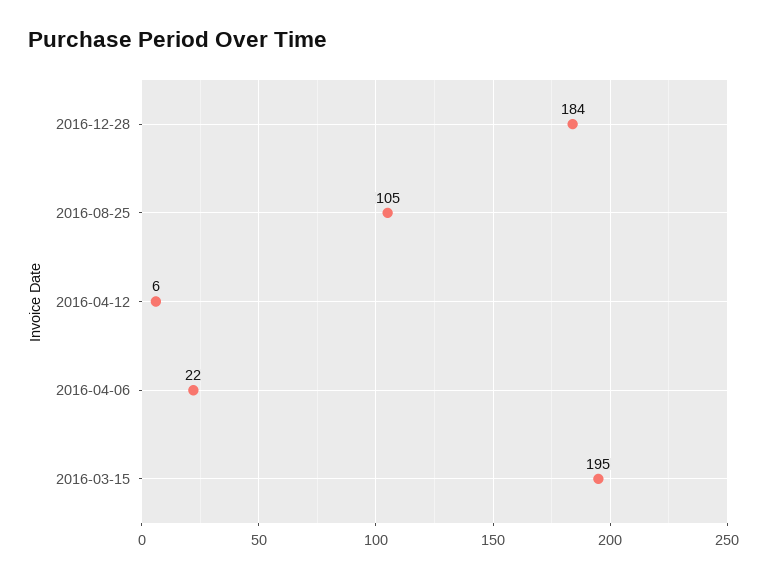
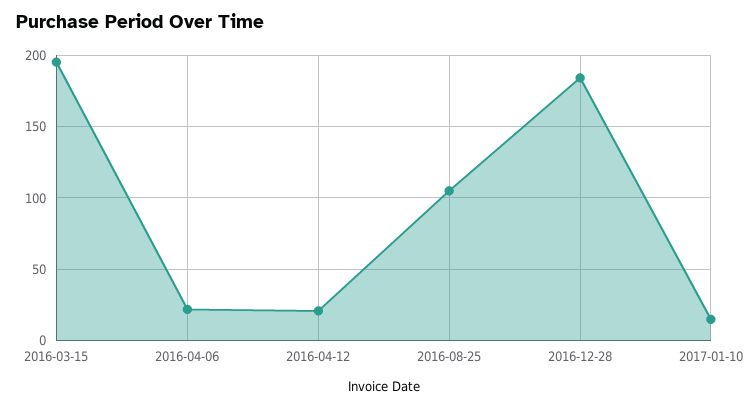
2016-04-12: 6 -> 20
2017-01-10: none -> 15

